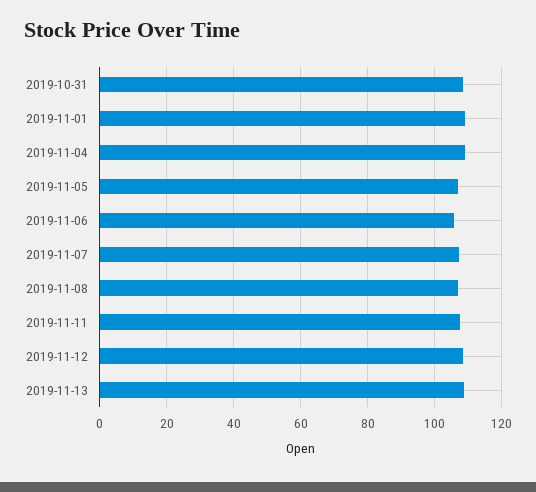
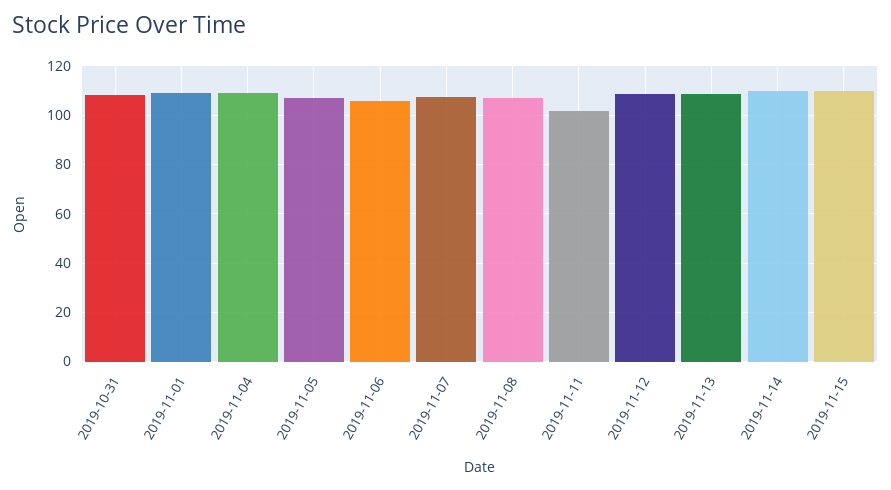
2019-11-11: 108 -> 102.5
2019-11-14: none -> 110
2019-11-15: none -> 110

